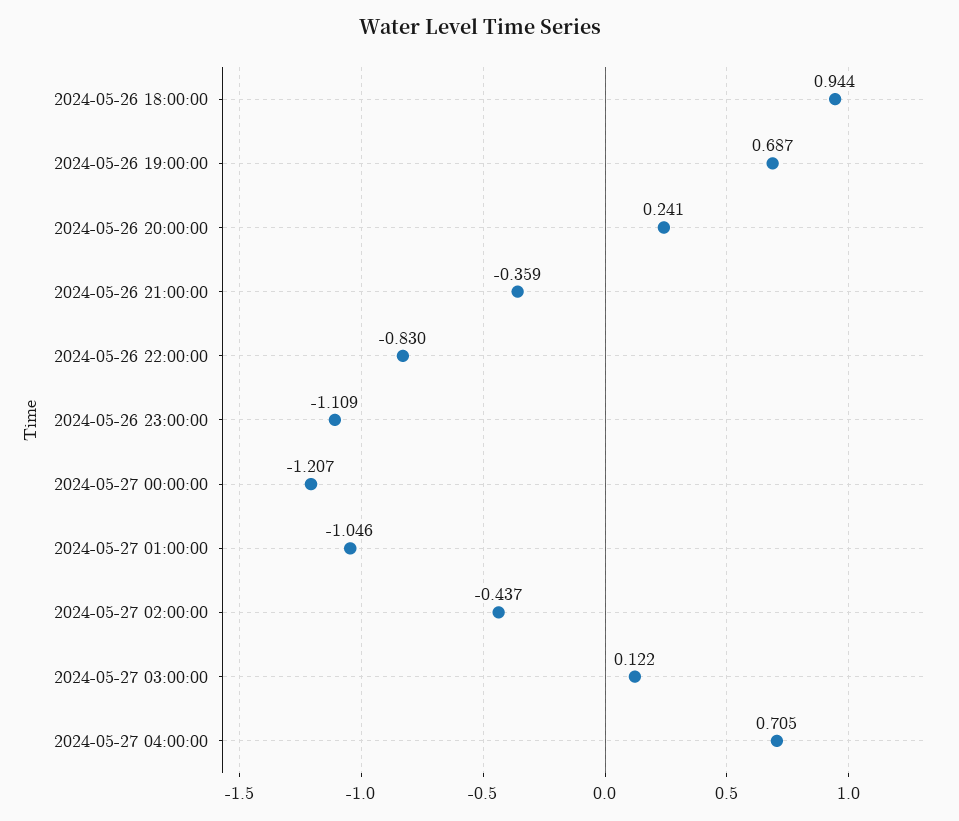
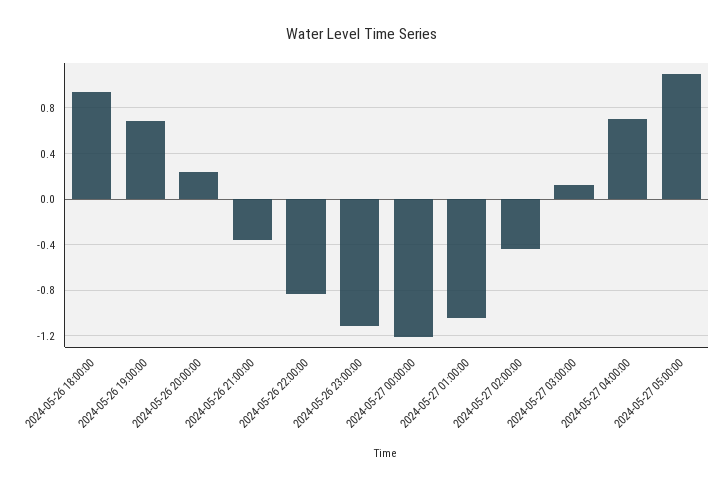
2024-05-27 05:00:00: none -> 1.1

